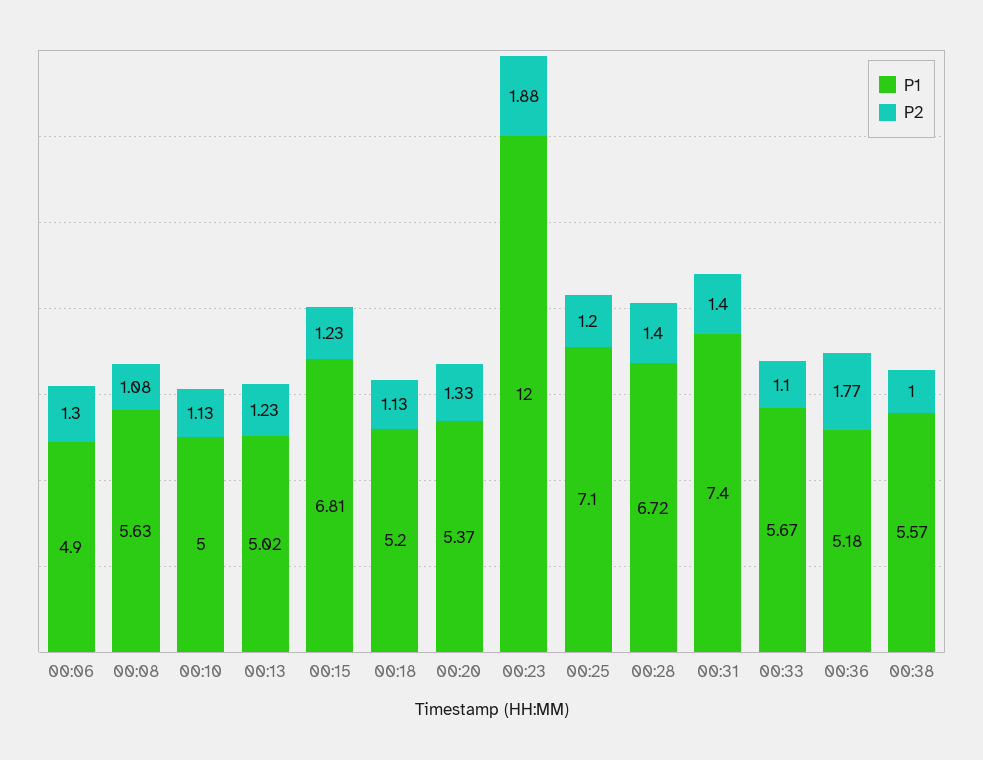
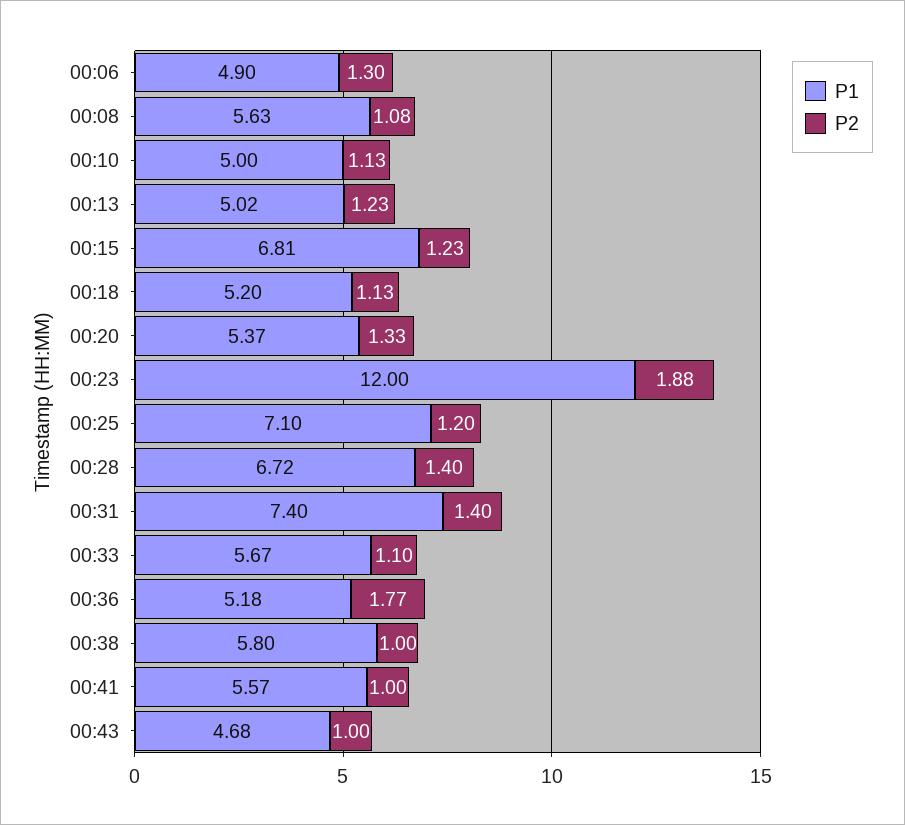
P1, 00:38: 5.57 -> 5.8
P1, 00:41: none -> 5.57
P2, 00:41: none -> 1
P1, 00:43: none -> 4.68
P2, 00:43: none -> 1

